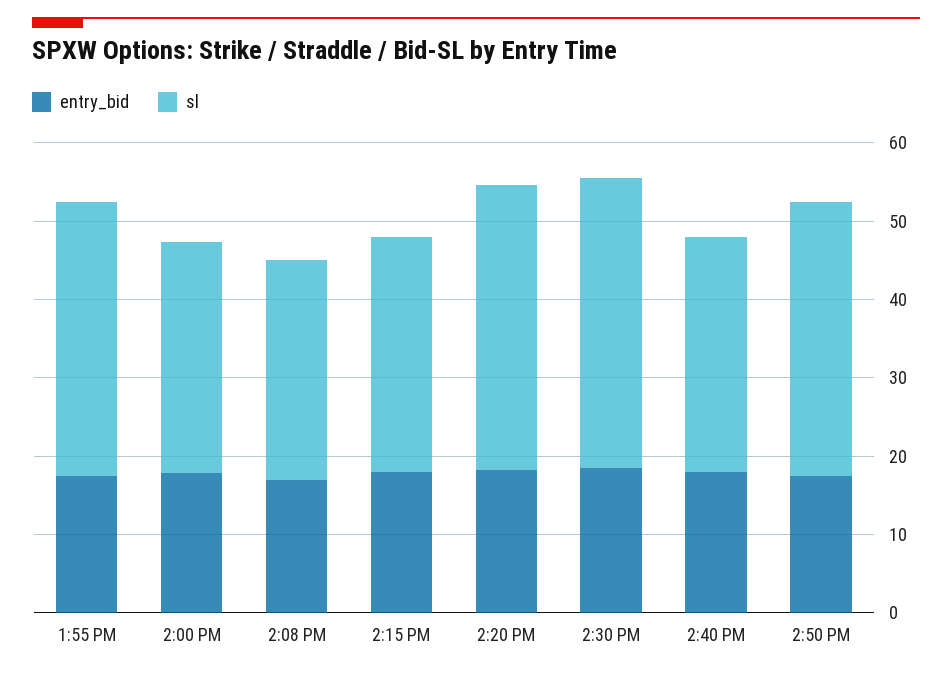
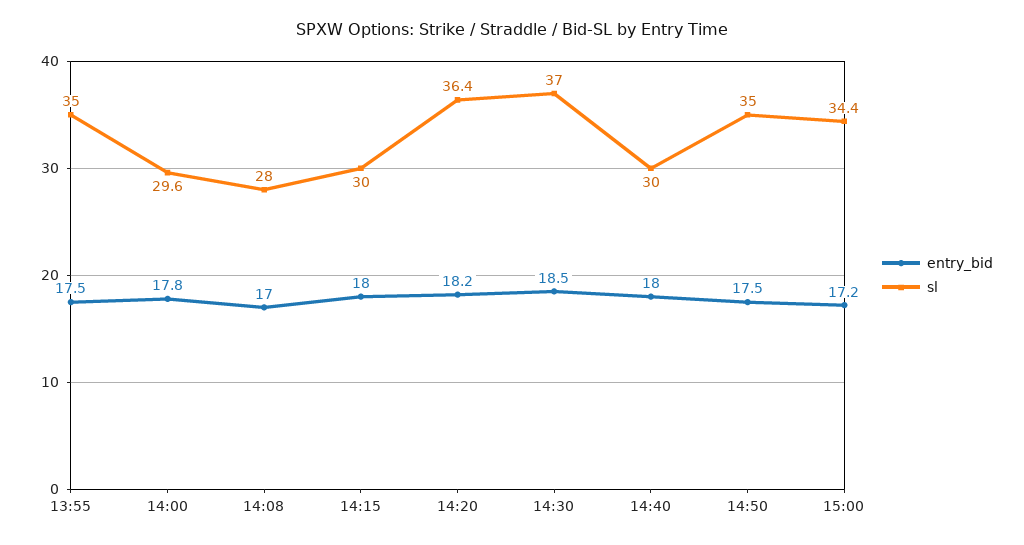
entry_bid, 15:00: none -> 17.2
sl, 15:00: none -> 34.4

